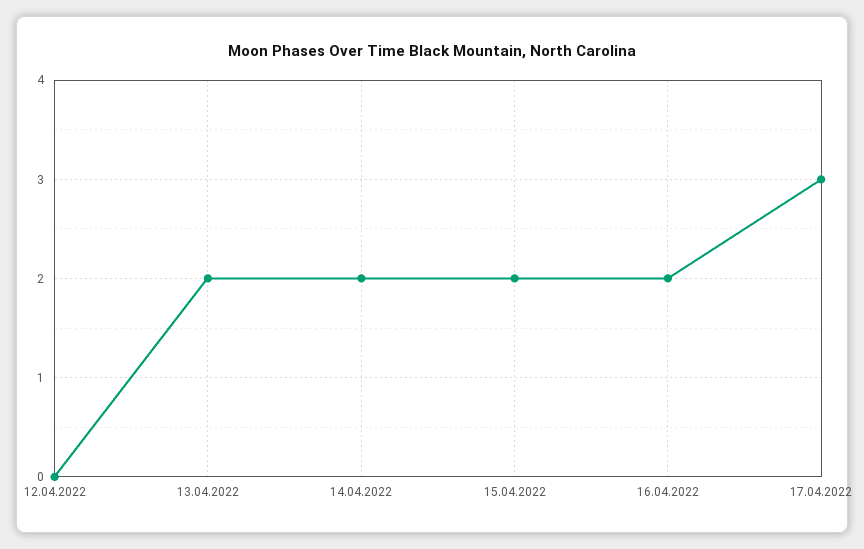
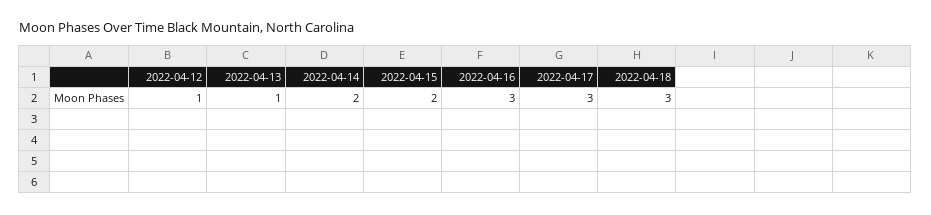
12.04.2022: 0 -> 1
13.04.2022: 2 -> 1
16.04.2022: 2 -> 3
2022-04-18: none -> 3

